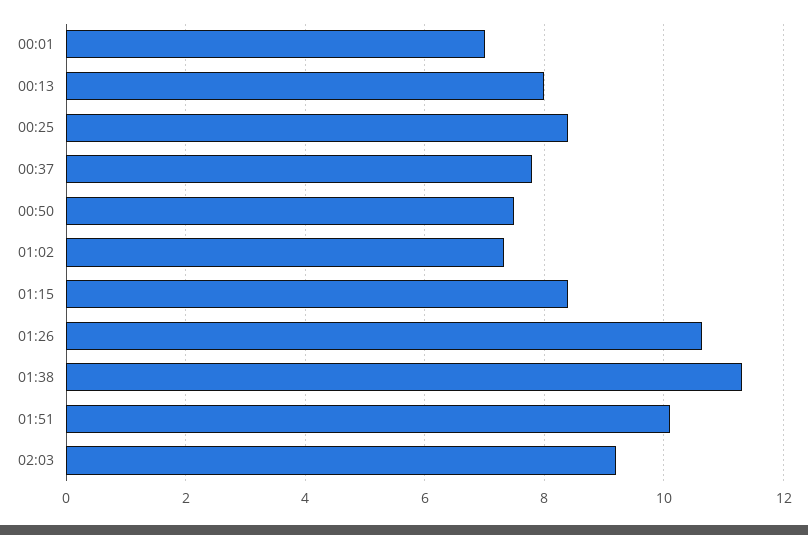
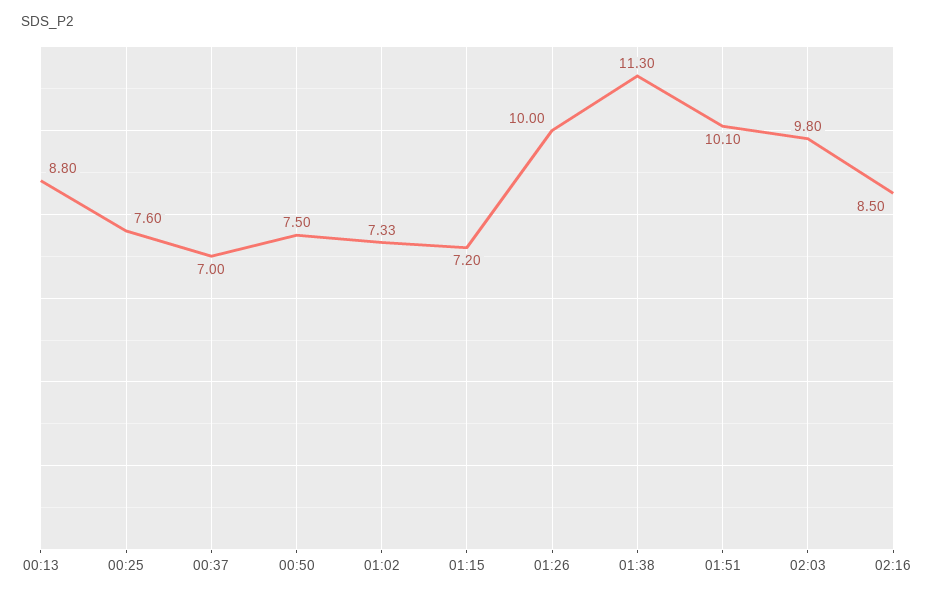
00:01: 7 -> none
00:13: 8 -> 8.8
00:25: 8.4 -> 7.6
00:37: 7.8 -> 7
01:15: 8.4 -> 7.2
01:26: 10.6 -> 10
02:03: 9.2 -> 9.8
02:16: none -> 8.5

